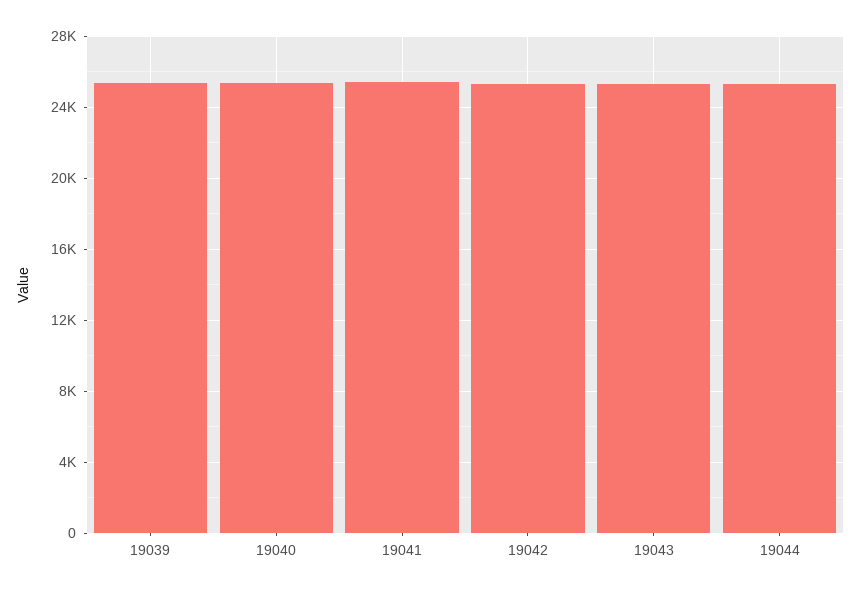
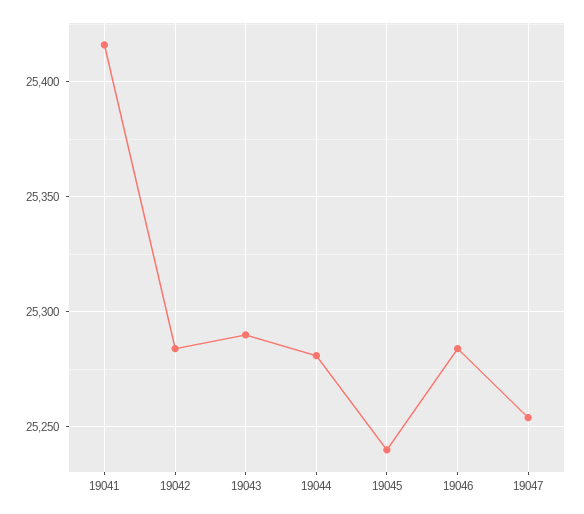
19039: 25500 -> none
19040: 25500 -> none
19045: none -> 25240
19046: none -> 25285
19047: none -> 25255

